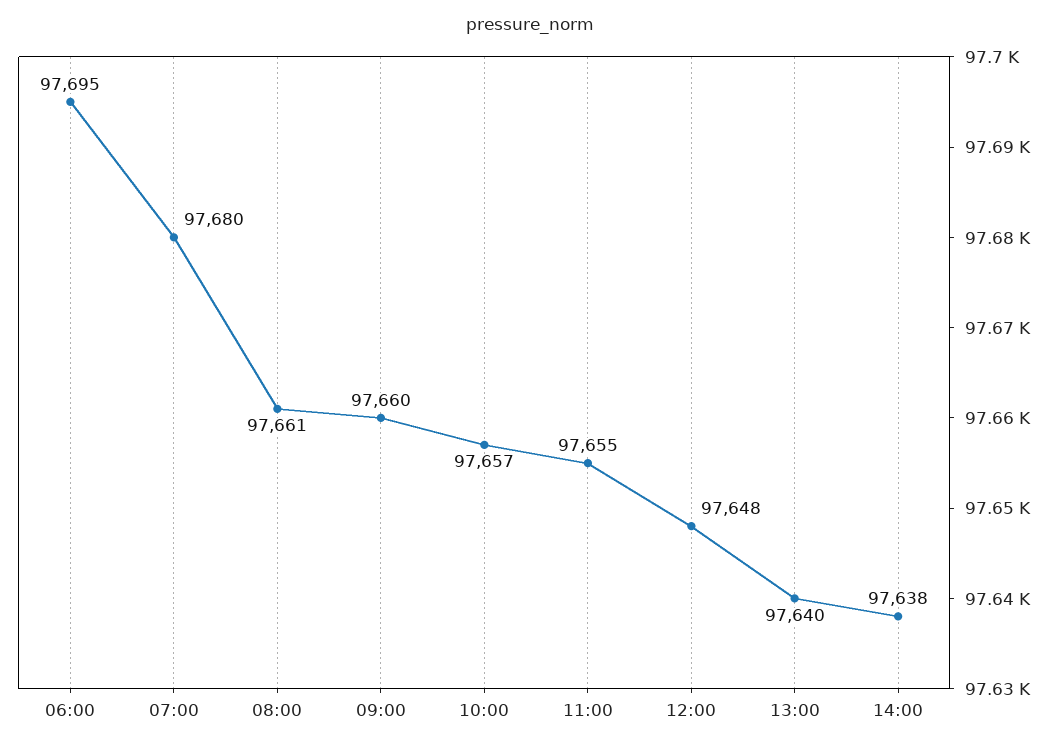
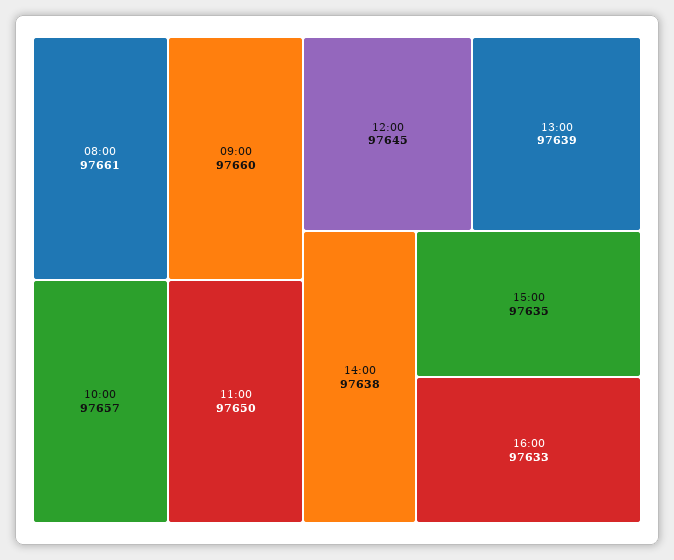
06:00: 97695 -> none
07:00: 97680 -> none
11:00: 97655 -> 97650
12:00: 97648 -> 97645
13:00: 97640 -> 97639
15:00: none -> 97635
16:00: none -> 97633

